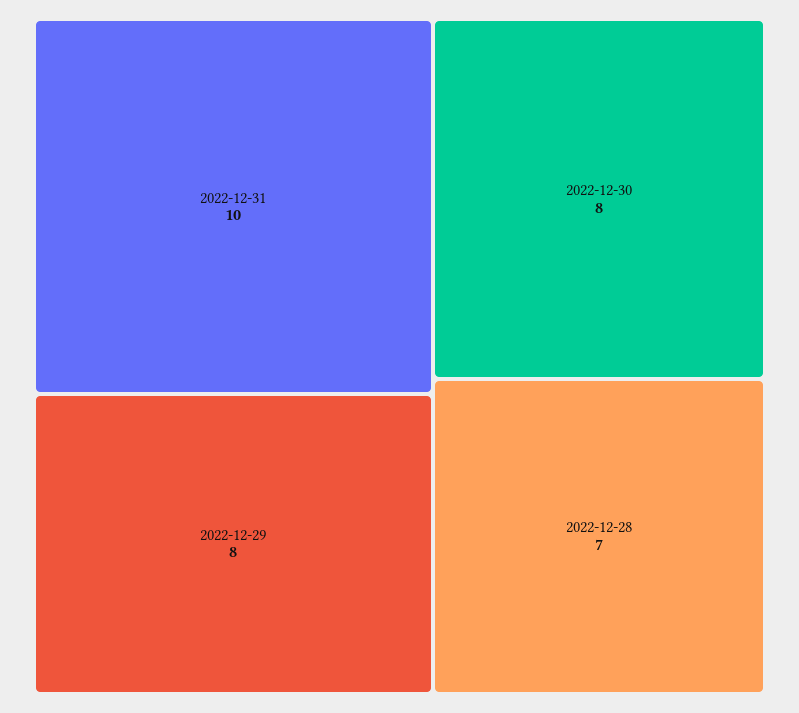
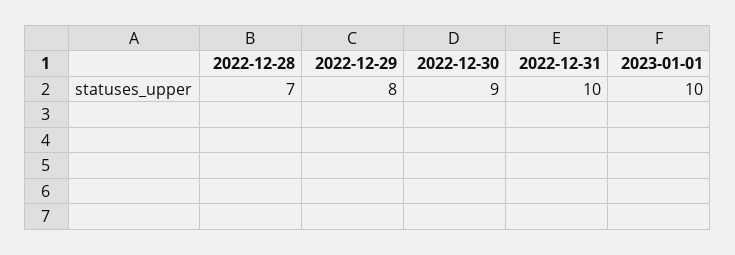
2022-12-30: 8 -> 9
2023-01-01: none -> 10

